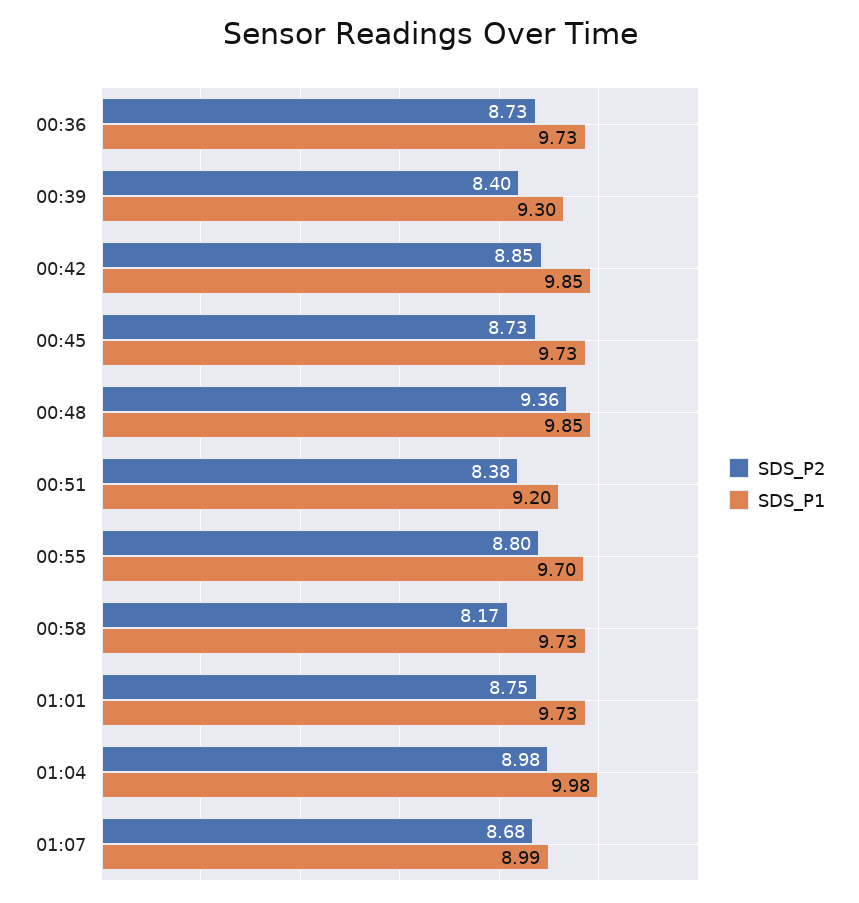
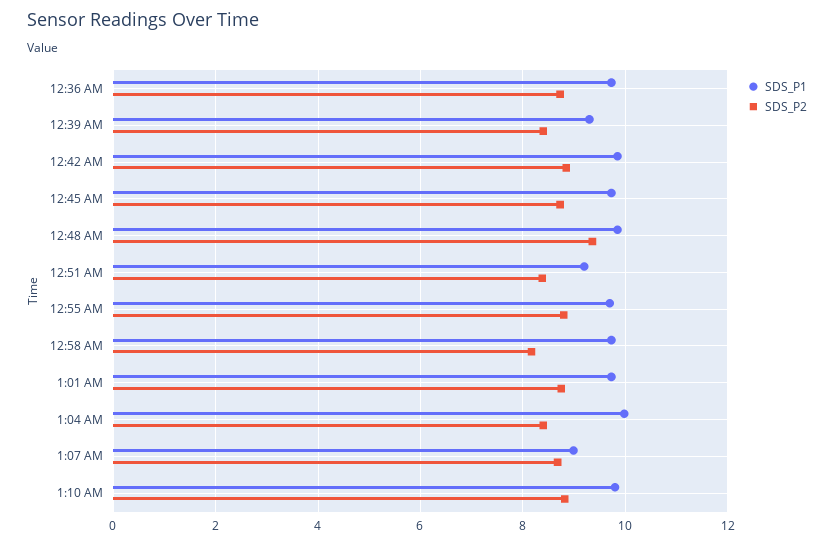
SDS_P2, 01:04: 8.98 -> 8.4
SDS_P1, 1:10 AM: none -> 9.8
SDS_P2, 1:10 AM: none -> 8.8

